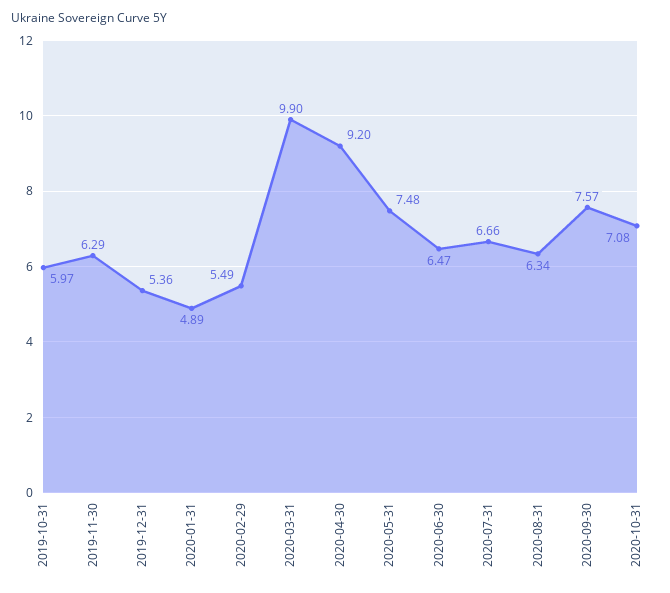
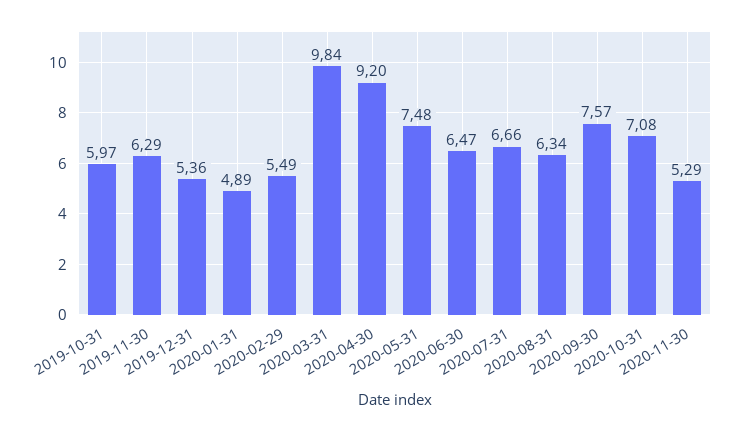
2020-03-31: 9.9 -> 9.84
2020-11-30: none -> 5.29

